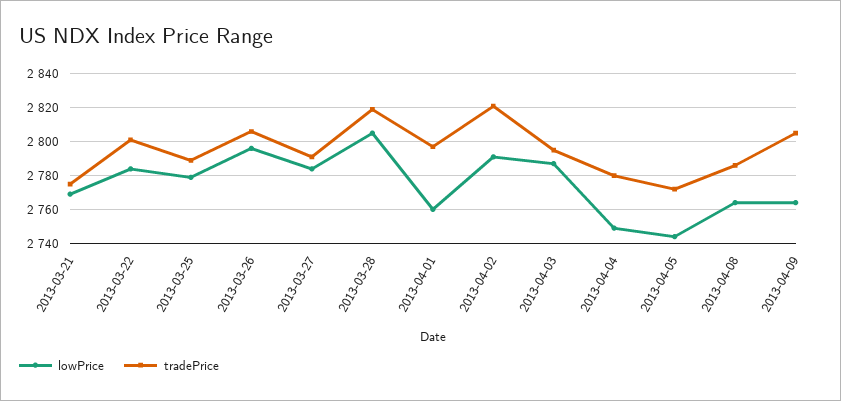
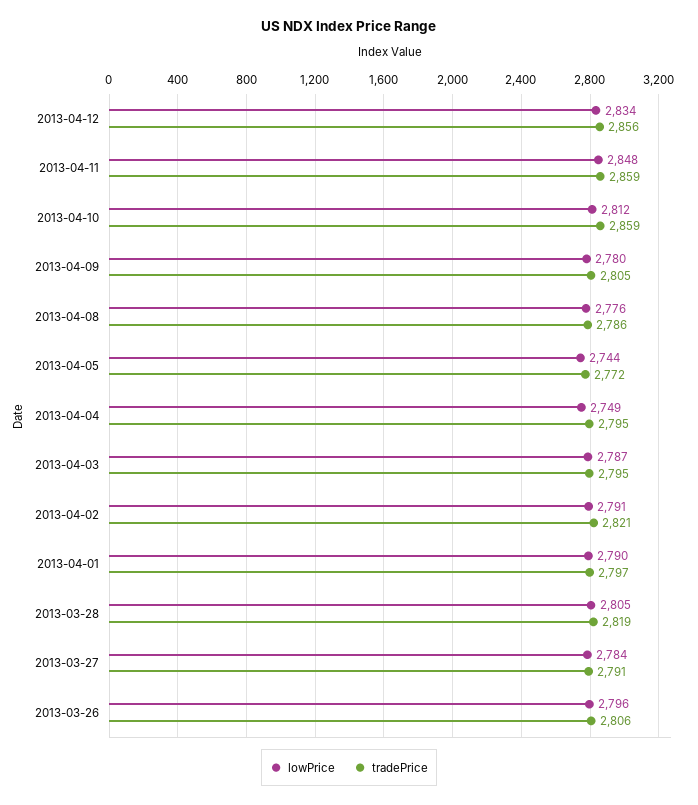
lowPrice, 2013-03-21: 2770 -> none
tradePrice, 2013-03-21: 2775 -> none
lowPrice, 2013-03-22: 2785 -> none
tradePrice, 2013-03-22: 2800 -> none
lowPrice, 2013-03-25: 2780 -> none
tradePrice, 2013-03-25: 2790 -> none
lowPrice, 2013-04-01: 2760 -> 2790
tradePrice, 2013-04-04: 2780 -> 2795
lowPrice, 2013-04-08: 2765 -> 2776
lowPrice, 2013-04-09: 2765 -> 2780
lowPrice, 2013-04-12: none -> 2834
tradePrice, 2013-04-12: none -> 2856
lowPrice, 2013-04-11: none -> 2848
tradePrice, 2013-04-11: none -> 2859
lowPrice, 2013-04-10: none -> 2812
tradePrice, 2013-04-10: none -> 2859

